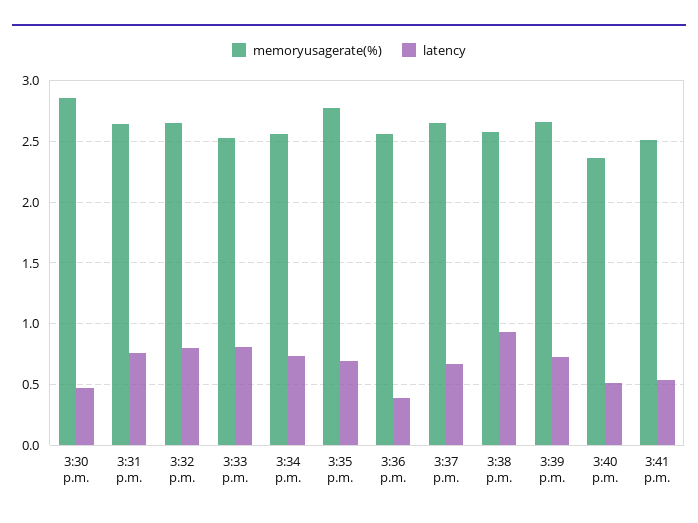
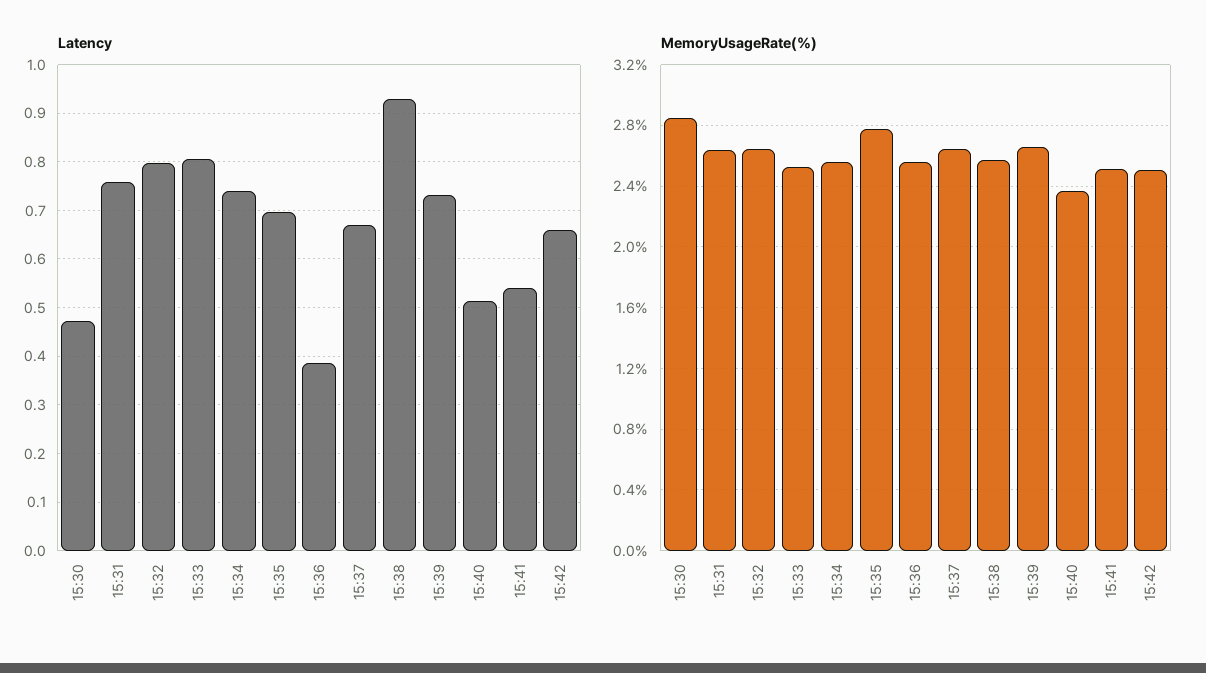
latency, 15:42: none -> 0.66
memoryusagerate(%), 15:42: none -> 2.5

